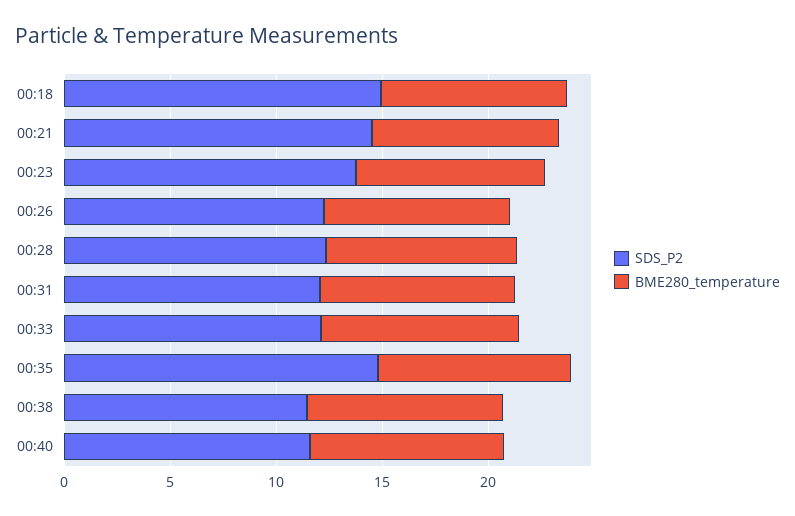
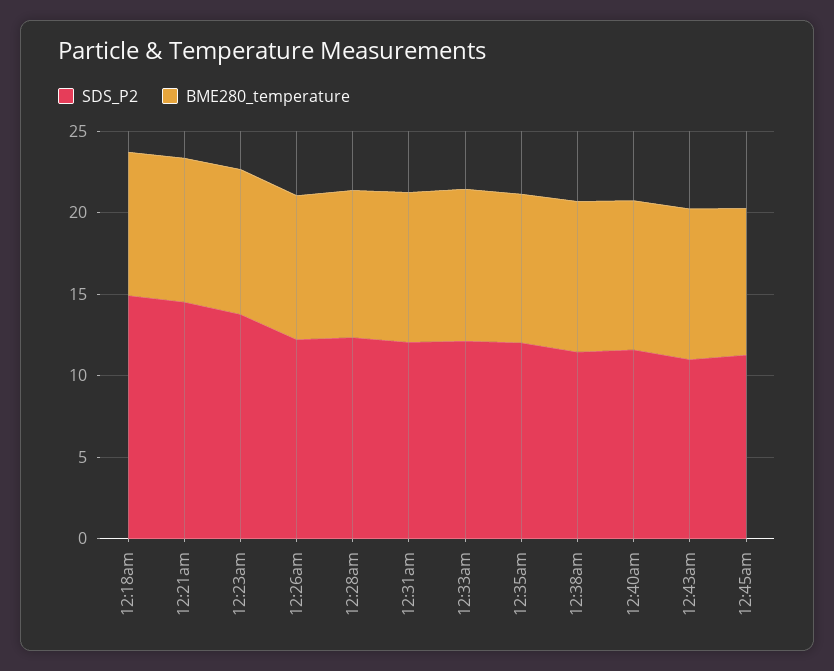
SDS_P2, 00:35: 15 -> 12
SDS_P2, 12:43am: none -> 11
BME280_temperature, 12:43am: none -> 9
SDS_P2, 12:45am: none -> 11
BME280_temperature, 12:45am: none -> 9

